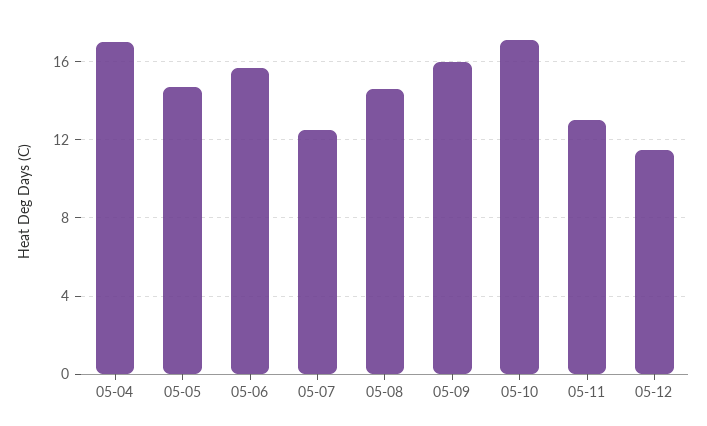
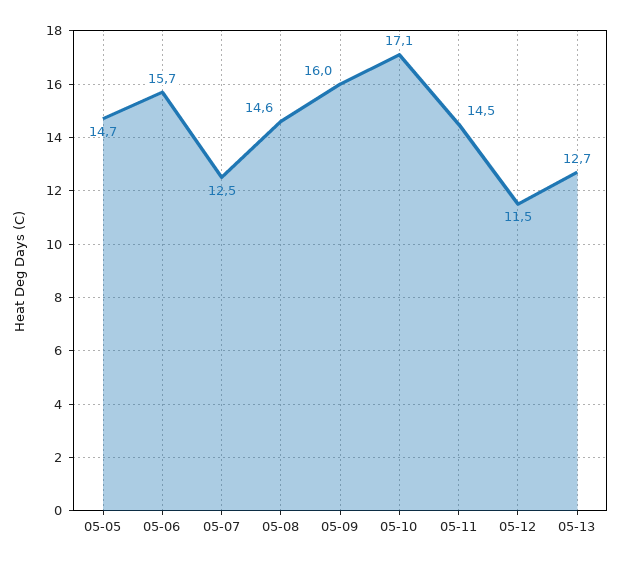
05-04: 17 -> none
05-11: 13 -> 14.5
05-13: none -> 12.7

